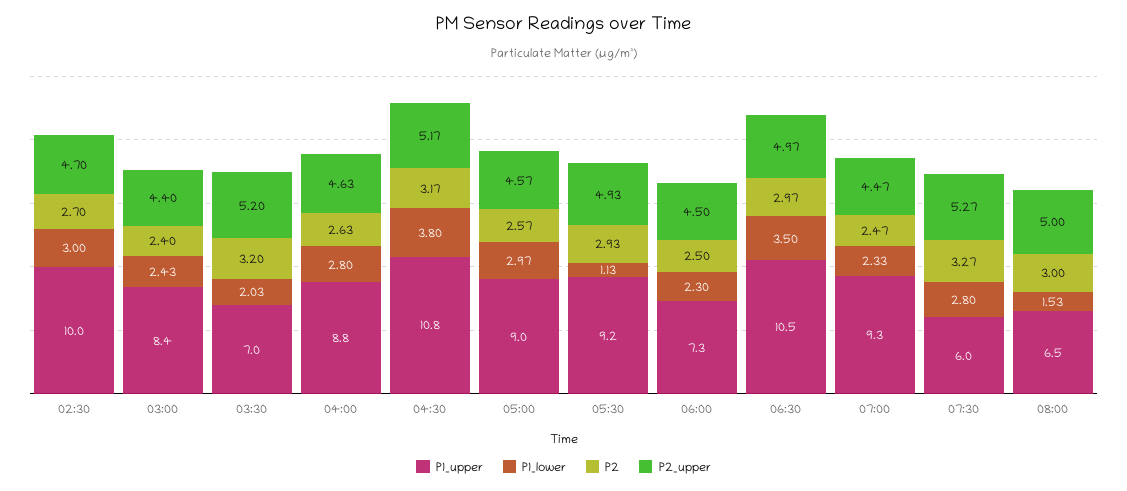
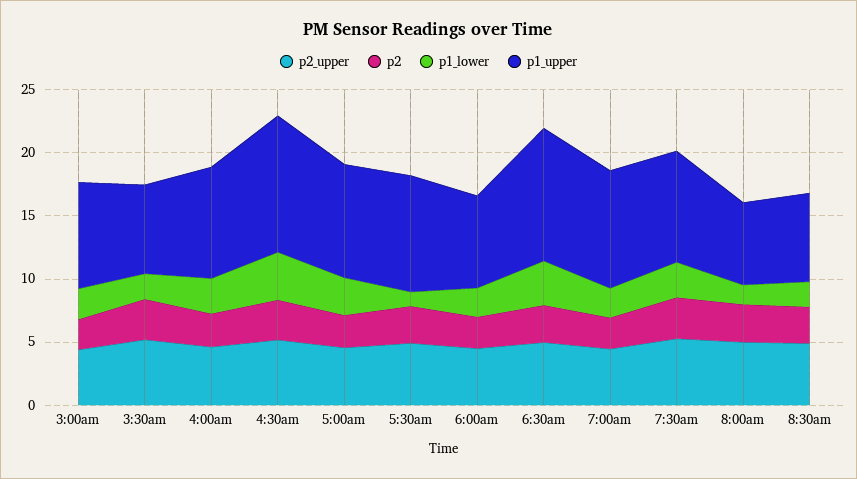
P1_upper, 02:30: 10 -> none
P1_lower, 02:30: 3 -> none
P2, 02:30: 2.7 -> none
P2_upper, 02:30: 4.7 -> none
P1_upper, 07:30: 6 -> 9
P2_upper, 8:30am: none -> 5
P2, 8:30am: none -> 3
P1_lower, 8:30am: none -> 2
P1_upper, 8:30am: none -> 7

